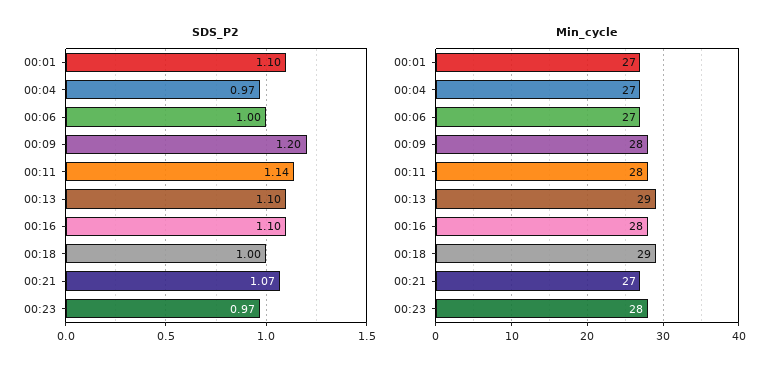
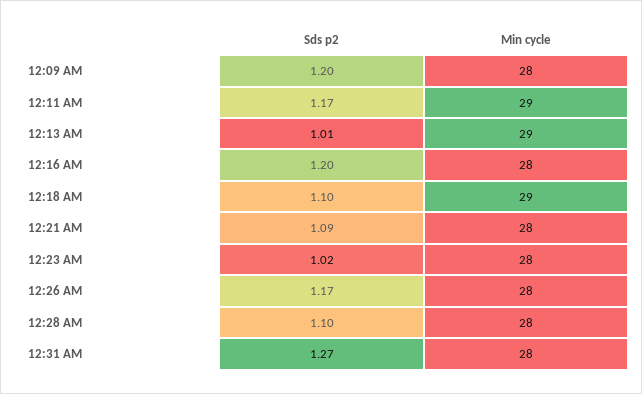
SDS_P2, 00:01: 1.1 -> none
SDS_P2, 00:04: 0.97 -> none
SDS_P2, 00:06: 1 -> none
SDS_P2, 00:11: 1.14 -> 1.17
SDS_P2, 00:13: 1.1 -> 1.01
SDS_P2, 00:16: 1.1 -> 1.2
SDS_P2, 00:18: 1 -> 1.1
SDS_P2, 00:21: 1.07 -> 1.09
SDS_P2, 00:23: 0.97 -> 1.02
Min_cycle, 00:01: 27 -> none
Min_cycle, 00:04: 27 -> none
Min_cycle, 00:06: 27 -> none
Min_cycle, 00:11: 28 -> 29
Min_cycle, 00:21: 27 -> 28
SDS_P2, 12:26 AM: none -> 1.17
Min_cycle, 12:26 AM: none -> 28
SDS_P2, 12:28 AM: none -> 1.1
Min_cycle, 12:28 AM: none -> 28
SDS_P2, 12:31 AM: none -> 1.27
Min_cycle, 12:31 AM: none -> 28

